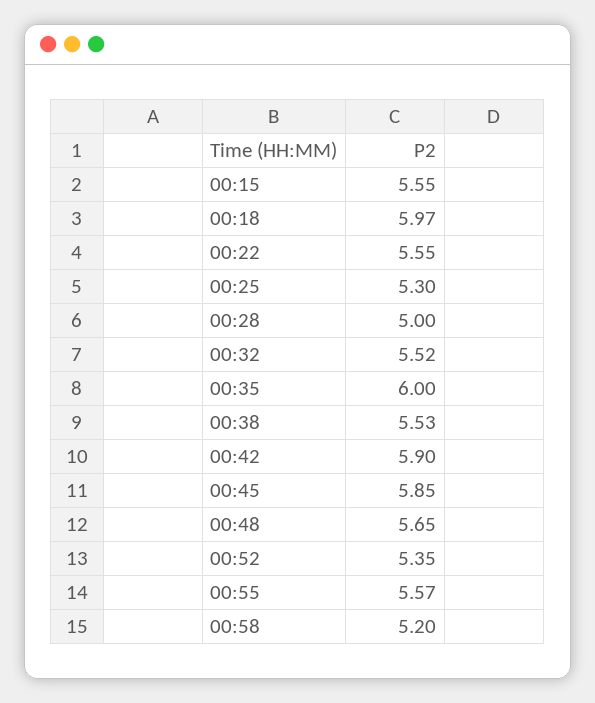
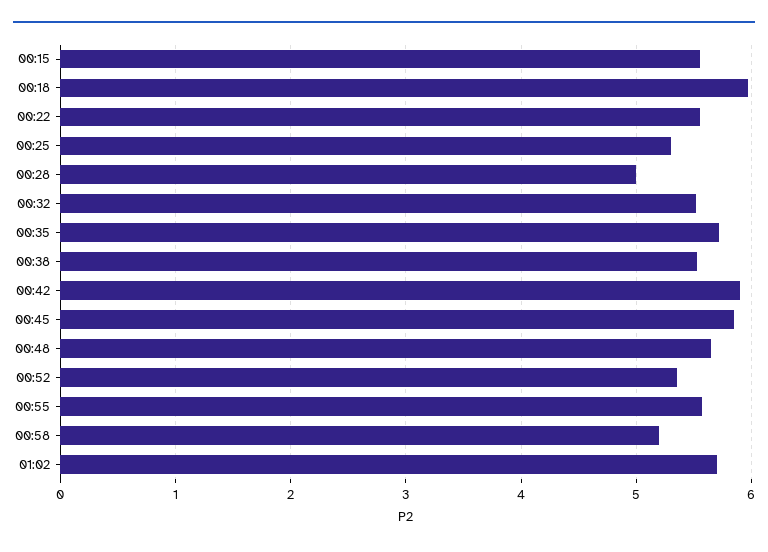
00:35: 6 -> 5.7
01:02: none -> 5.7

